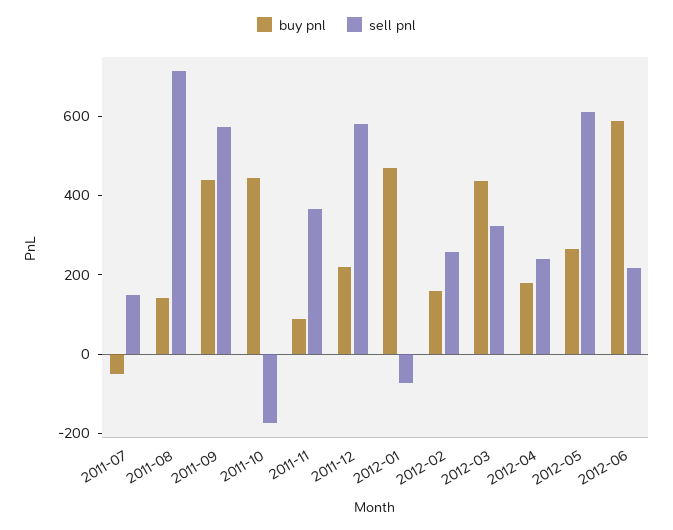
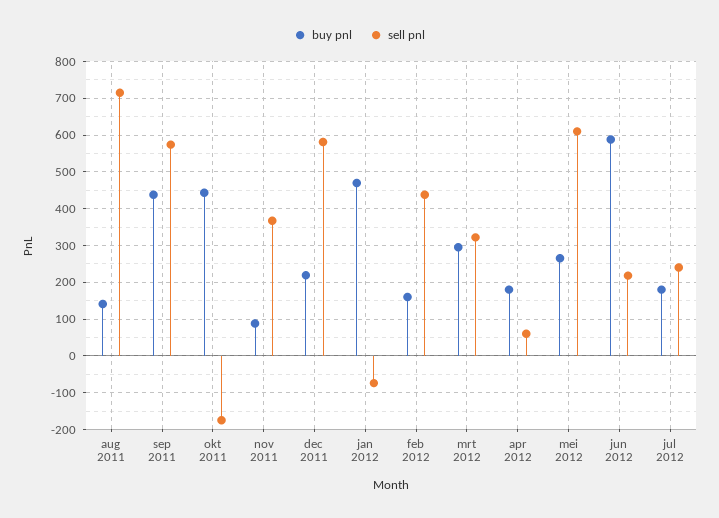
buy pnl, 2011-07: -50 -> none
sell pnl, 2011-07: 150 -> none
sell pnl, 2012-02: 250 -> 440
buy pnl, 2012-03: 450 -> 300
sell pnl, 2012-04: 250 -> 60
buy pnl, jul 2012: none -> 180
sell pnl, jul 2012: none -> 240

